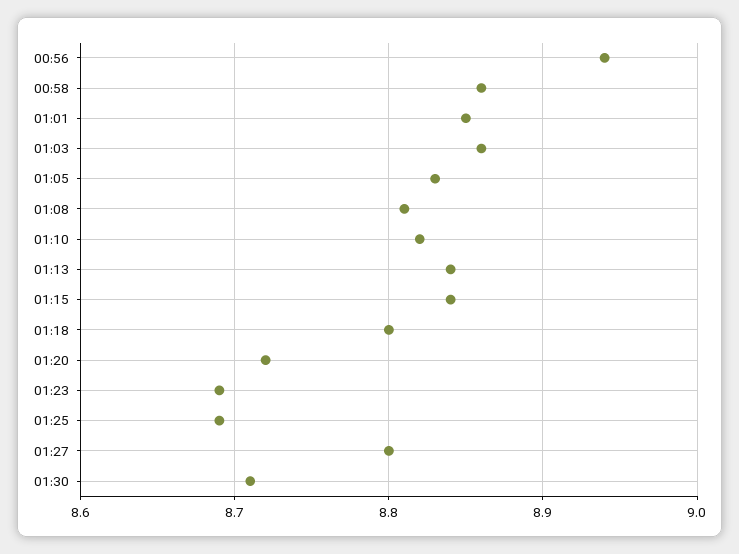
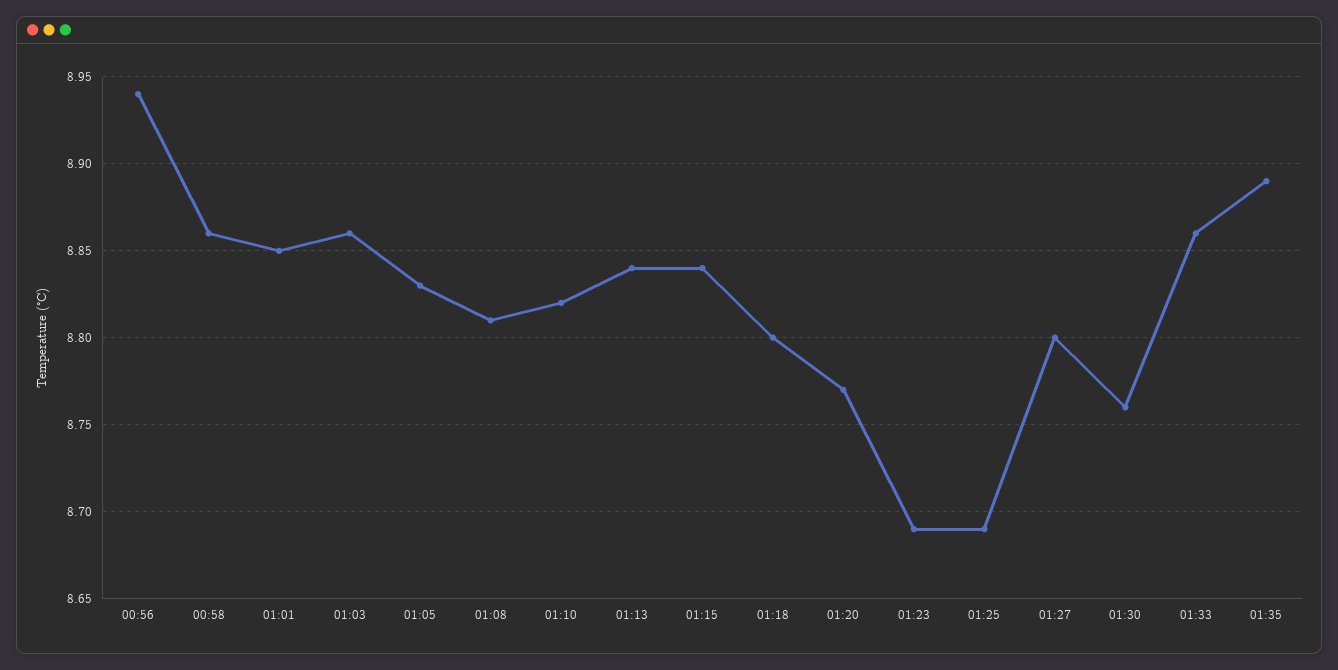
01:20: 8.72 -> 8.77
01:30: 8.71 -> 8.76
01:33: none -> 8.86
01:35: none -> 8.89

